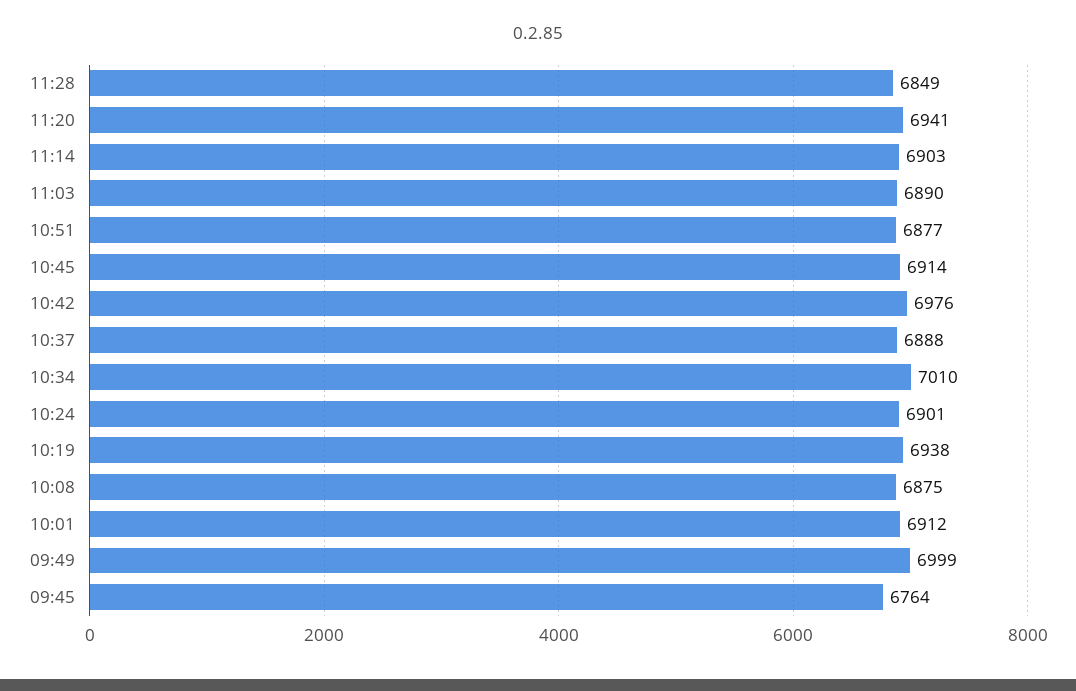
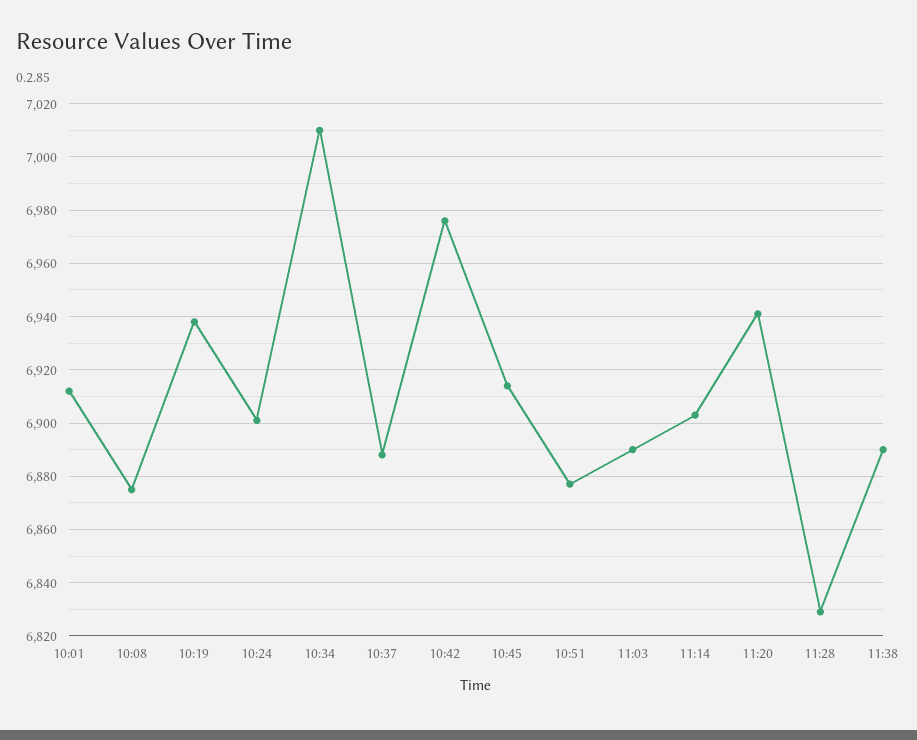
11:28: 6849 -> 6830
09:49: 6999 -> none
09:45: 6764 -> none
11:38: none -> 6890

